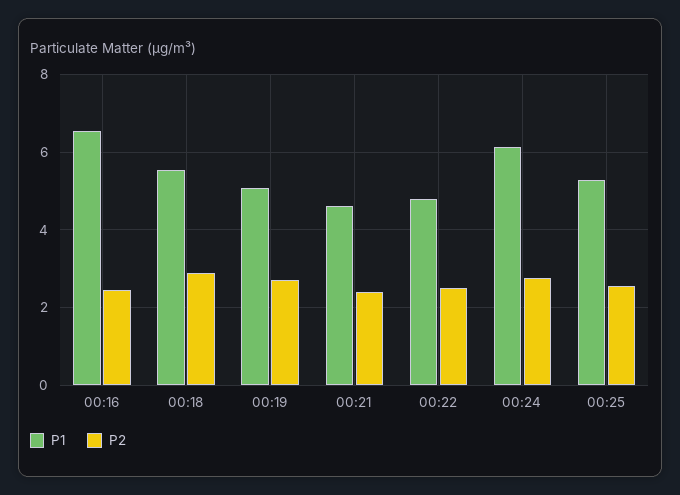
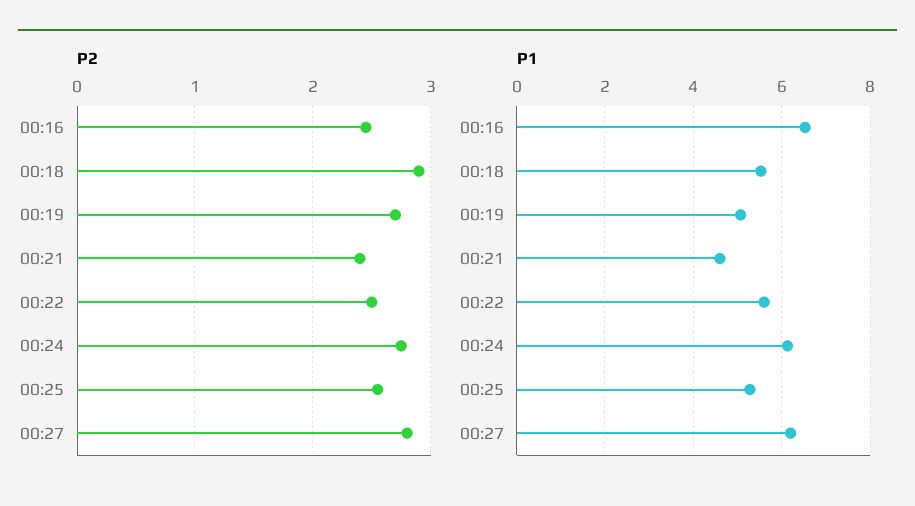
P1, 00:22: 4.8 -> 5.6
P2, 00:27: none -> 2.8
P1, 00:27: none -> 6.2

